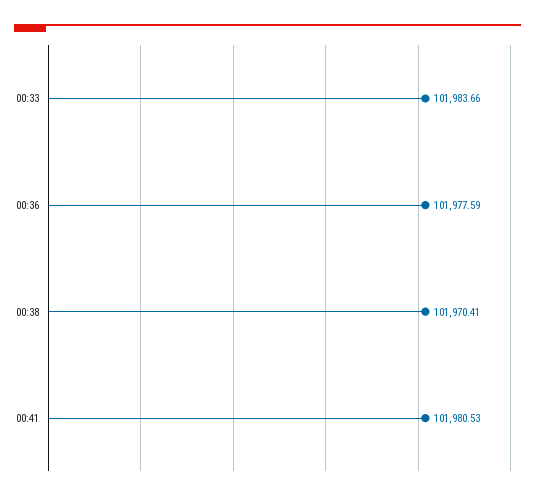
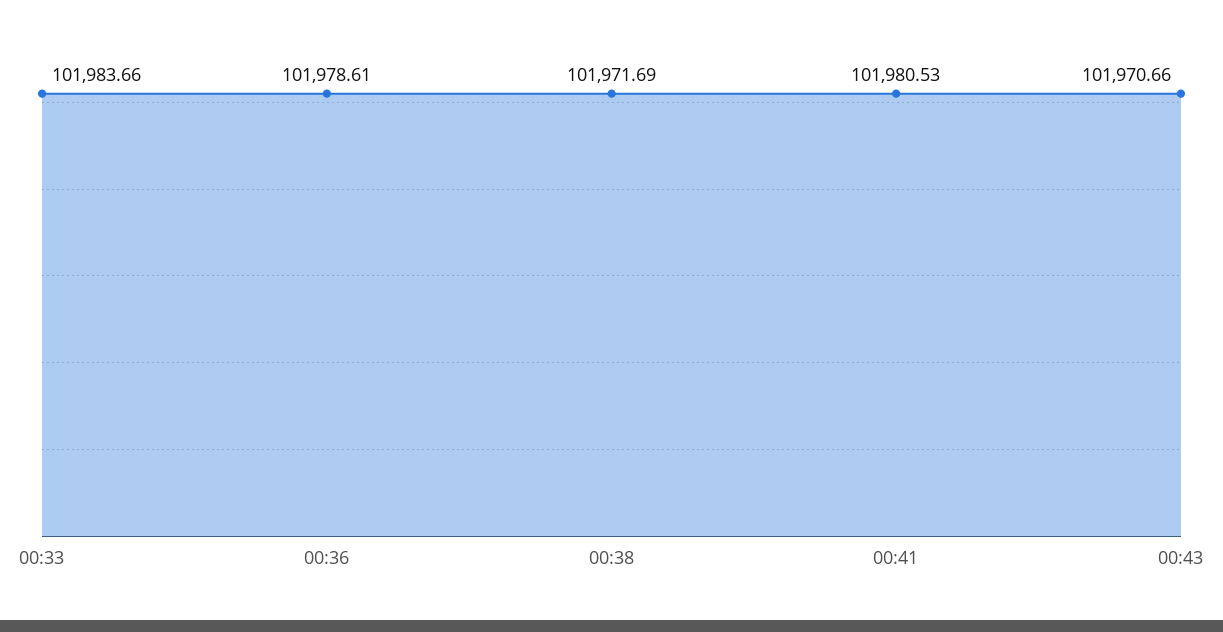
00:36: 101977.59 -> 101978.61
00:38: 101970.41 -> 101971.69
00:43: none -> 101970.66

